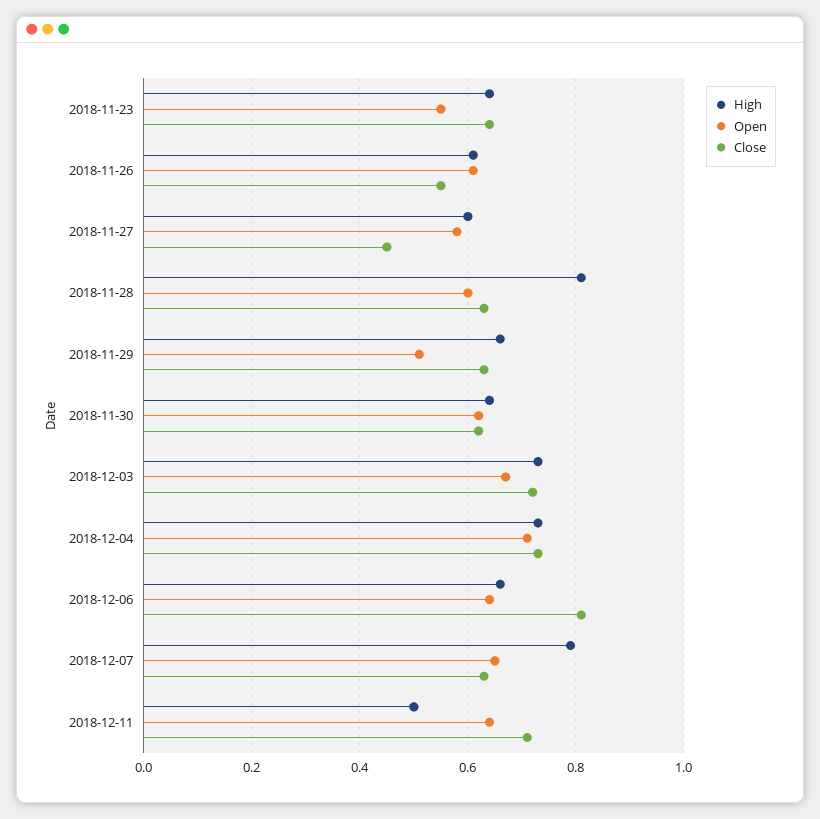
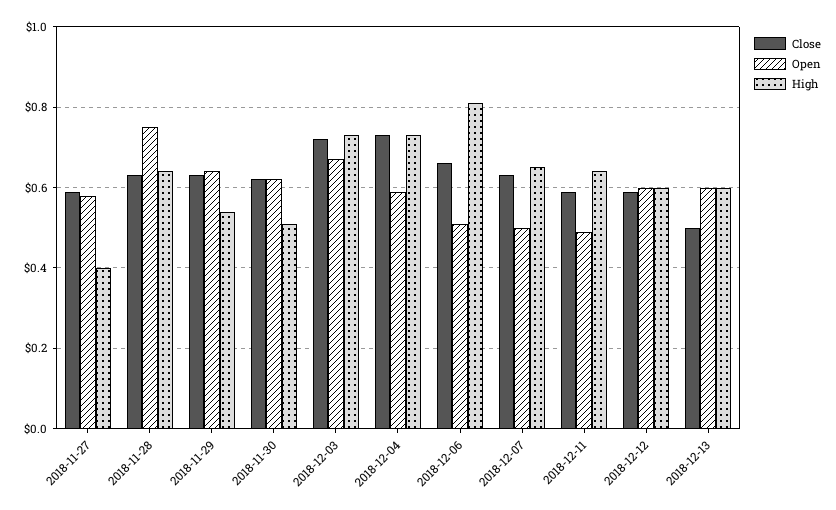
High, 2018-11-23: 0.65 -> none
Open, 2018-11-23: 0.55 -> none
Close, 2018-11-23: 0.65 -> none
High, 2018-11-26: 0.6 -> none
Open, 2018-11-26: 0.6 -> none
Close, 2018-11-26: 0.55 -> none
High, 2018-11-27: 0.6 -> 0.4
Close, 2018-11-27: 0.45 -> 0.6
High, 2018-11-28: 0.8 -> 0.65
Open, 2018-11-28: 0.6 -> 0.75
High, 2018-11-29: 0.65 -> 0.55
Open, 2018-11-29: 0.5 -> 0.65
High, 2018-11-30: 0.65 -> 0.5
Open, 2018-12-04: 0.7 -> 0.6
High, 2018-12-06: 0.65 -> 0.8
Open, 2018-12-06: 0.65 -> 0.5
Close, 2018-12-06: 0.8 -> 0.65
High, 2018-12-07: 0.8 -> 0.65
Open, 2018-12-07: 0.65 -> 0.5
High, 2018-12-11: 0.5 -> 0.65
Open, 2018-12-11: 0.65 -> 0.5
Close, 2018-12-11: 0.7 -> 0.6
Close, 2018-12-12: none -> 0.6
Open, 2018-12-12: none -> 0.6
High, 2018-12-12: none -> 0.6
Close, 2018-12-13: none -> 0.5
Open, 2018-12-13: none -> 0.6
High, 2018-12-13: none -> 0.6

